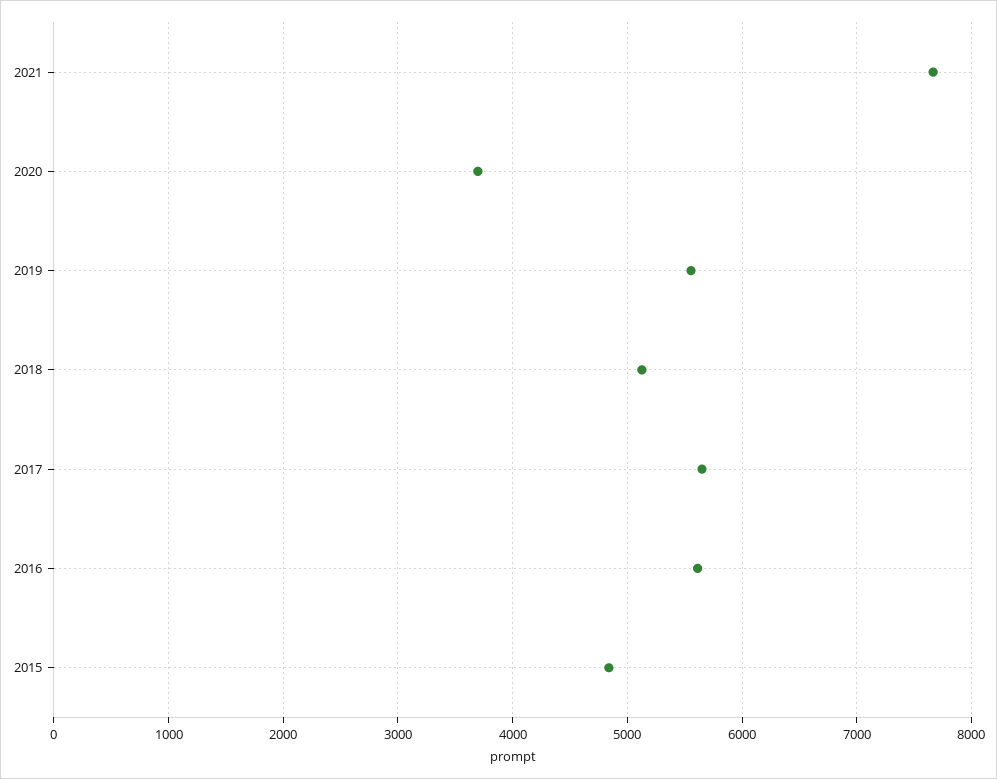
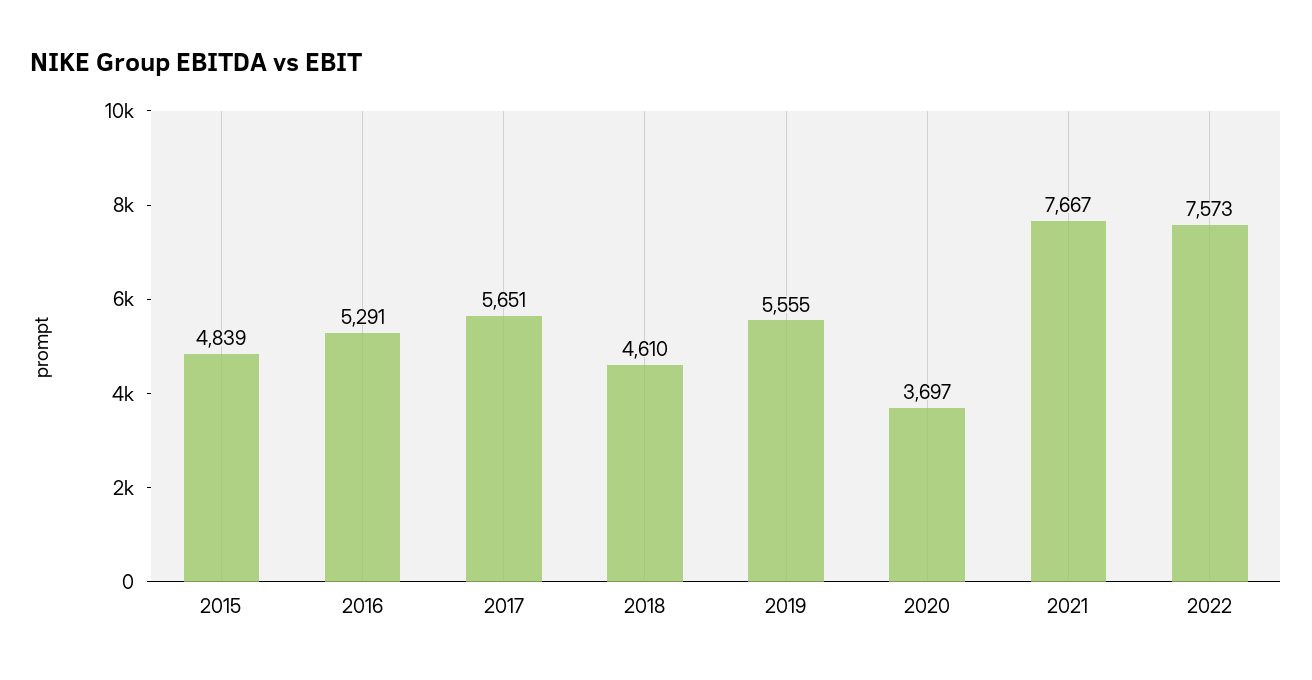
2018: 5100 -> 4610
2016: 5600 -> 5291
2022: none -> 7573

